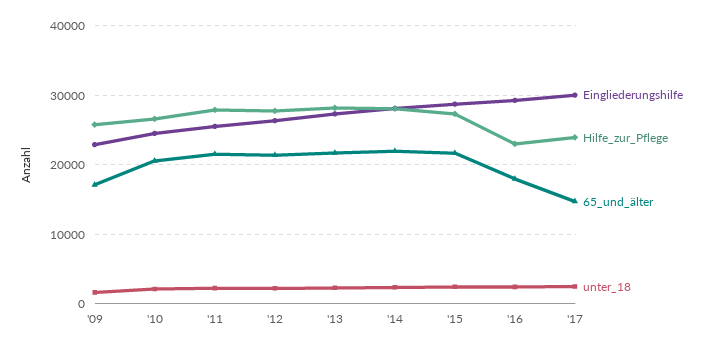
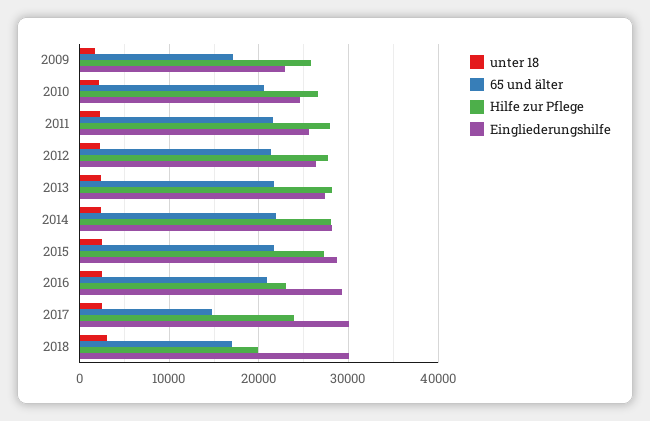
65_und_älter, '16: 18000 -> 21000
unter_18, 2018: none -> 3000
65_und_älter, 2018: none -> 17000
Hilfe_zur_Pflege, 2018: none -> 20000
Eingliederungshilfe, 2018: none -> 30000

